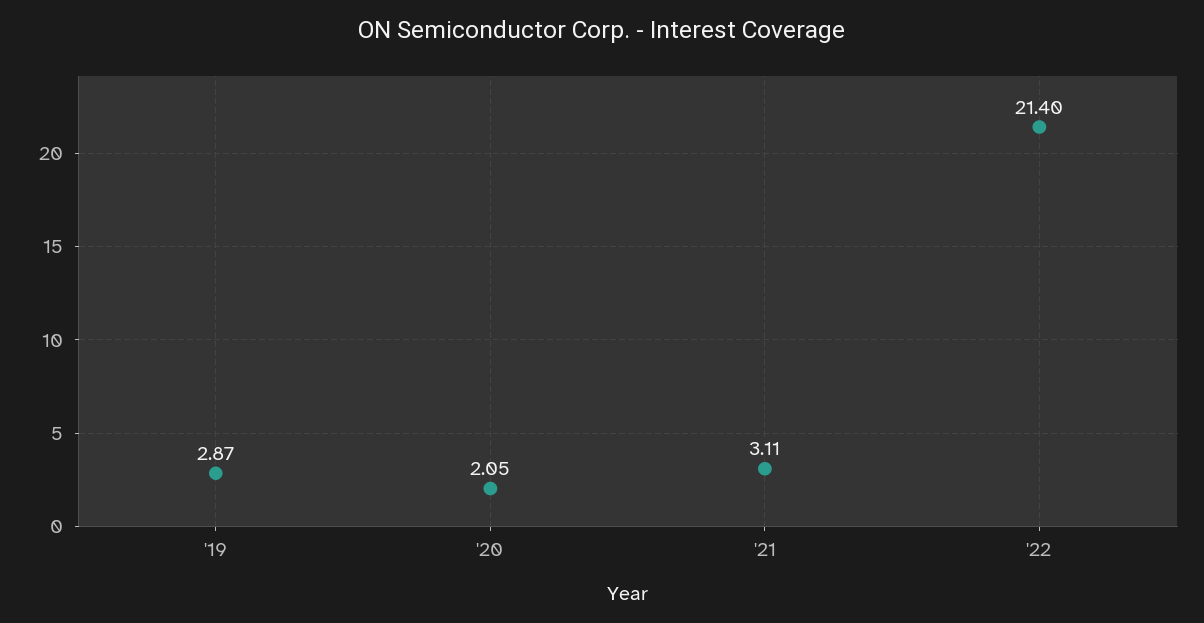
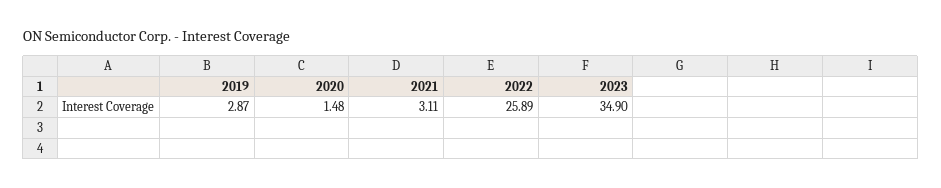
'20: 2.05 -> 1.48
'22: 21.4 -> 25.89
2023: none -> 34.9

